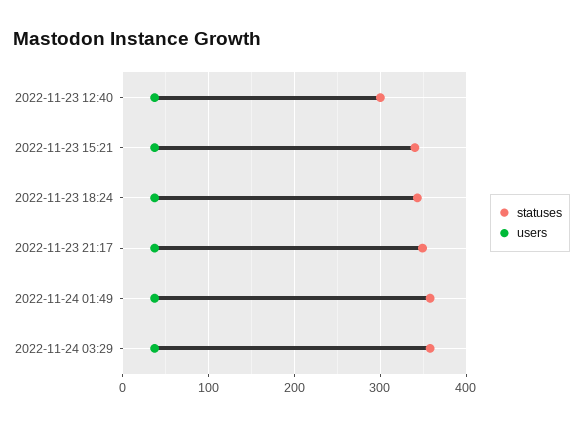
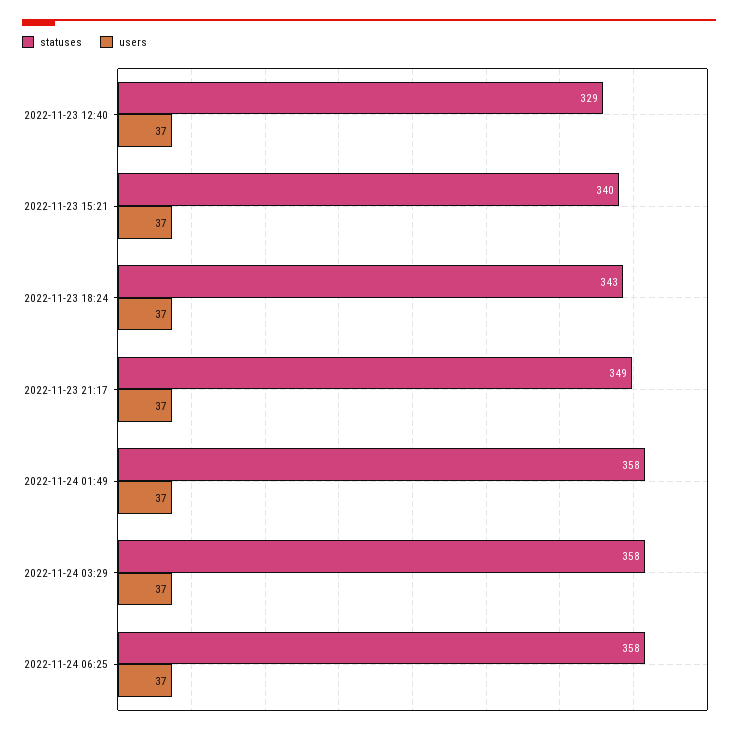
statuses, 2022-11-23 12:40: 300 -> 329
statuses, 2022-11-24 06:25: none -> 358
users, 2022-11-24 06:25: none -> 37

